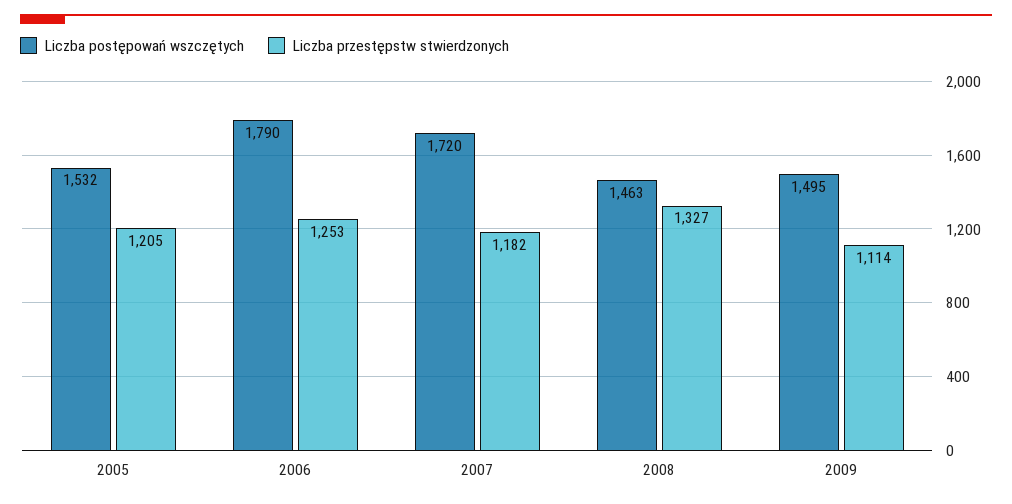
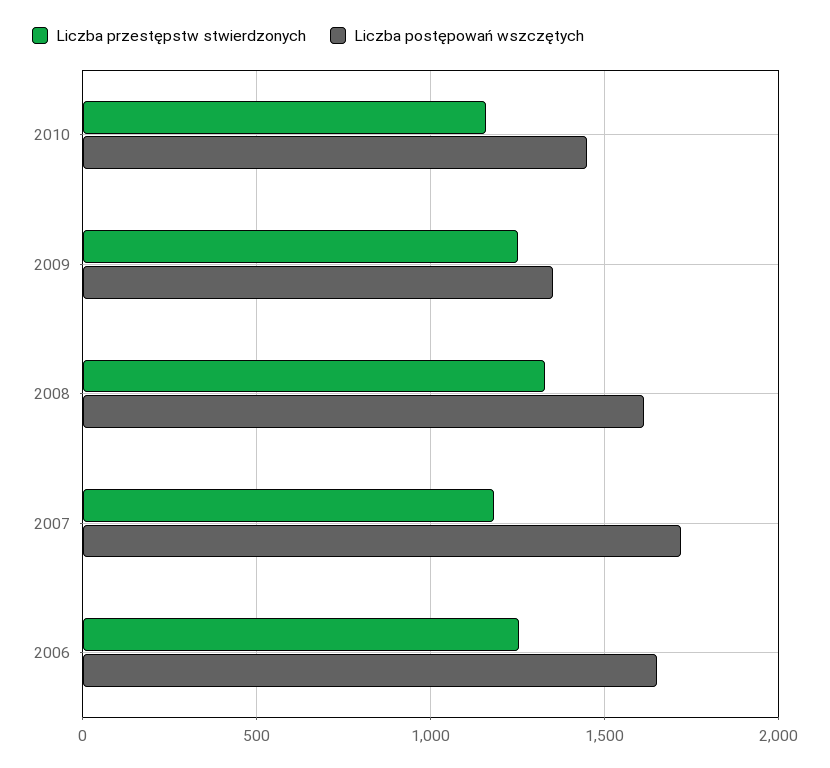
Liczba postępowań wszczętych, 2005: 1532 -> none
Liczba przestępstw stwierdzonych, 2005: 1205 -> none
Liczba postępowań wszczętych, 2006: 1790 -> 1650
Liczba postępowań wszczętych, 2008: 1463 -> 1600
Liczba postępowań wszczętych, 2009: 1495 -> 1350
Liczba przestępstw stwierdzonych, 2009: 1114 -> 1250
Liczba przestępstw stwierdzonych, 2010: none -> 1150
Liczba postępowań wszczętych, 2010: none -> 1450

